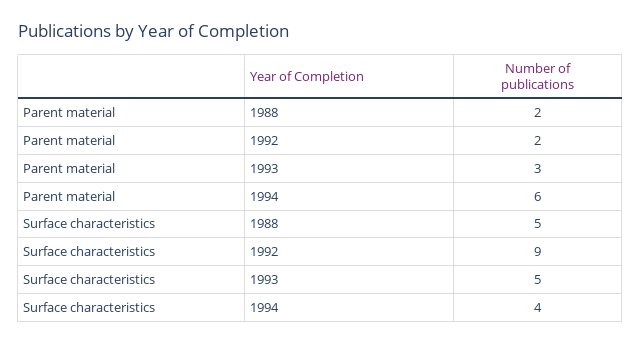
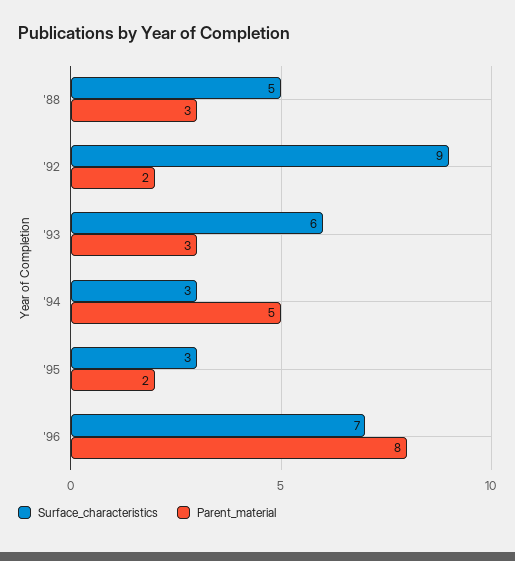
Parent material, 1988: 2 -> 3
Parent material, 1994: 6 -> 5
Surface characteristics, 1993: 5 -> 6
Surface characteristics, 1994: 4 -> 3
Surface characteristics, '95: none -> 3
Parent material, '95: none -> 2
Surface characteristics, '96: none -> 7
Parent material, '96: none -> 8

